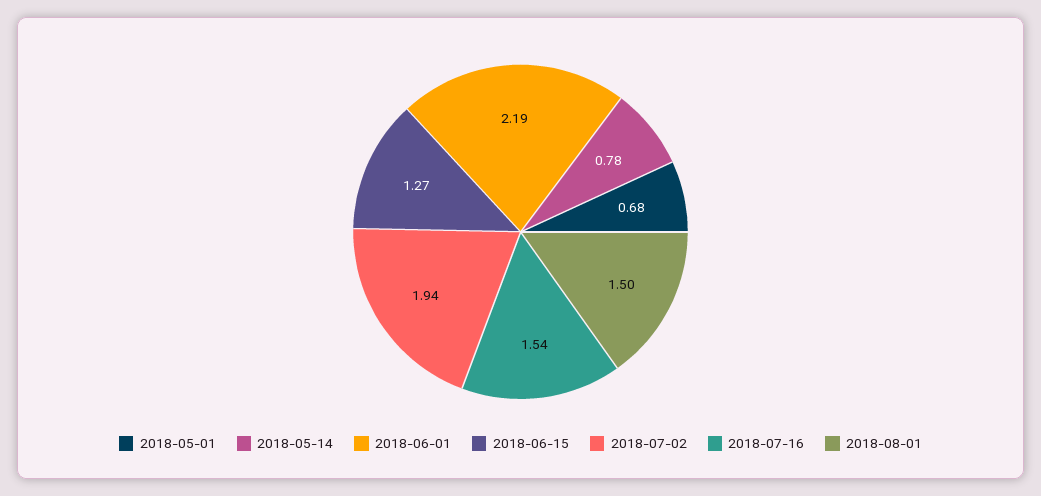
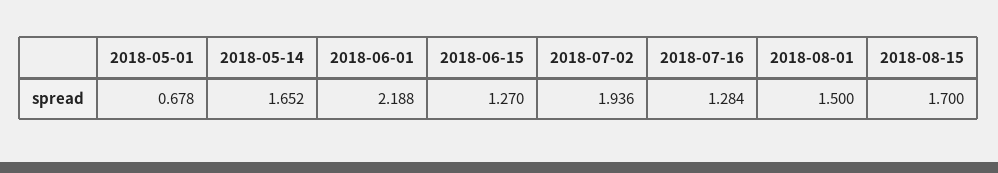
2018-05-14: 0.78 -> 1.652
2018-07-16: 1.54 -> 1.284
2018-08-15: none -> 1.7

